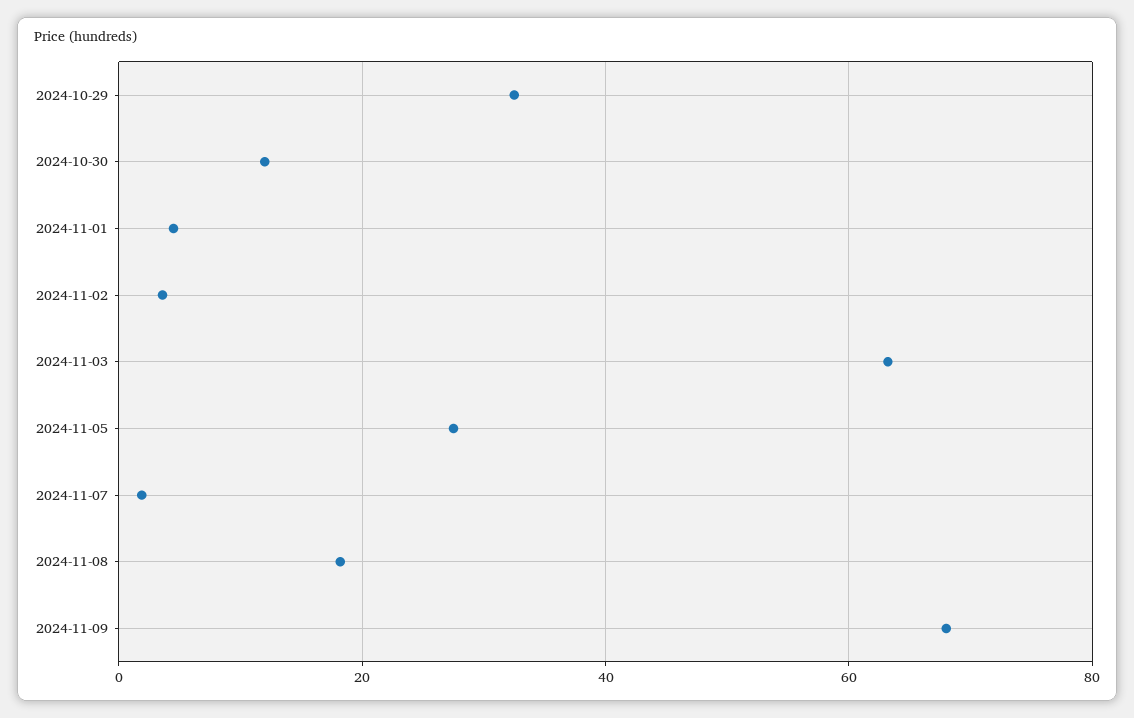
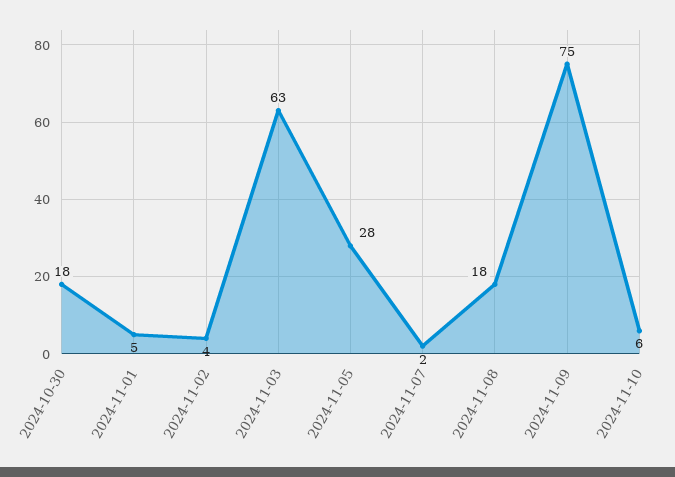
2024-10-29: 32 -> none
2024-10-30: 12 -> 18
2024-11-09: 68 -> 75
2024-11-10: none -> 6

